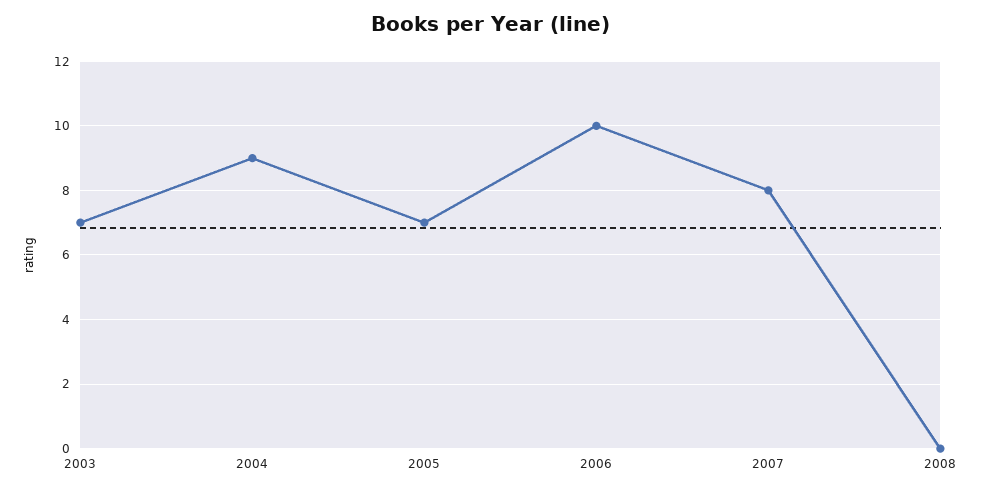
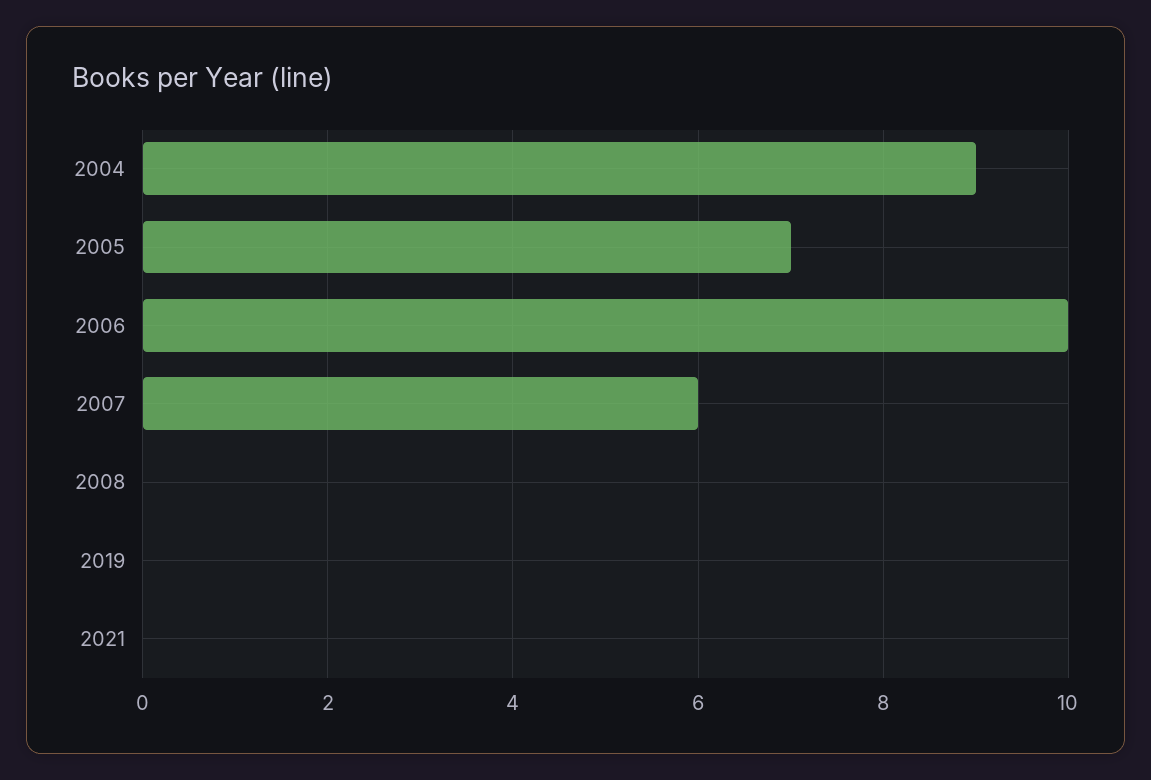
2003: 7 -> none
2007: 8 -> 6
2019: none -> 0
2021: none -> 0

